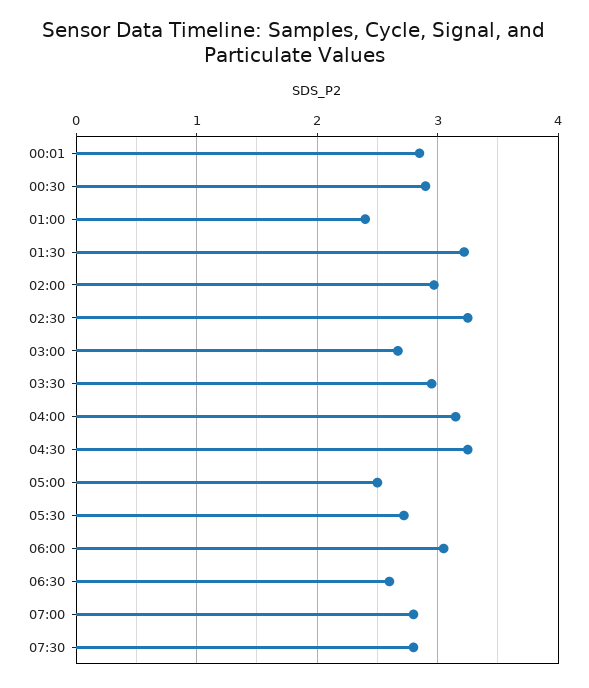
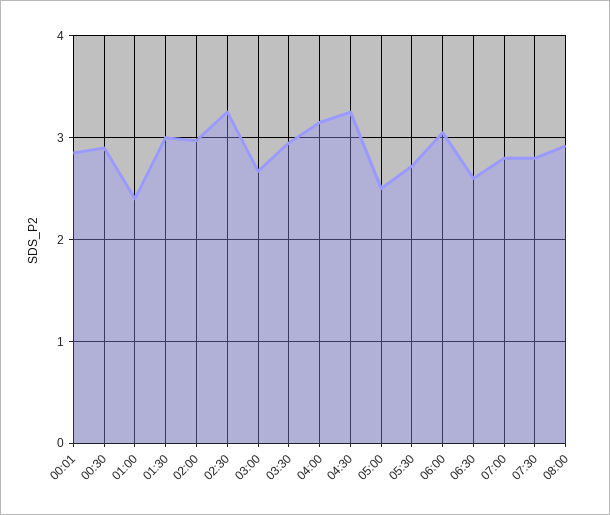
01:30: 3.2 -> 3
08:00: none -> 2.9

